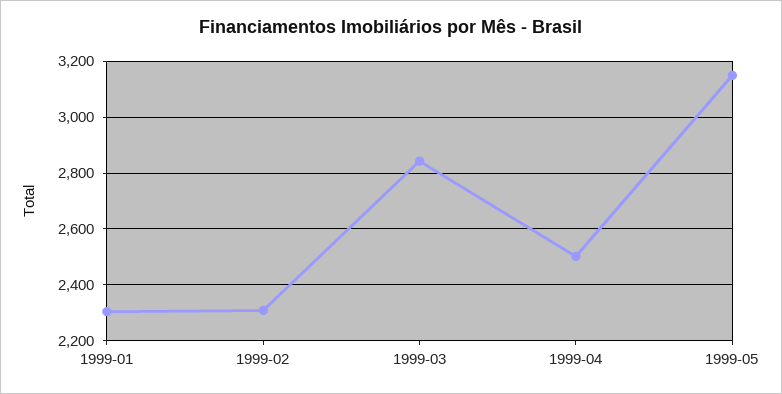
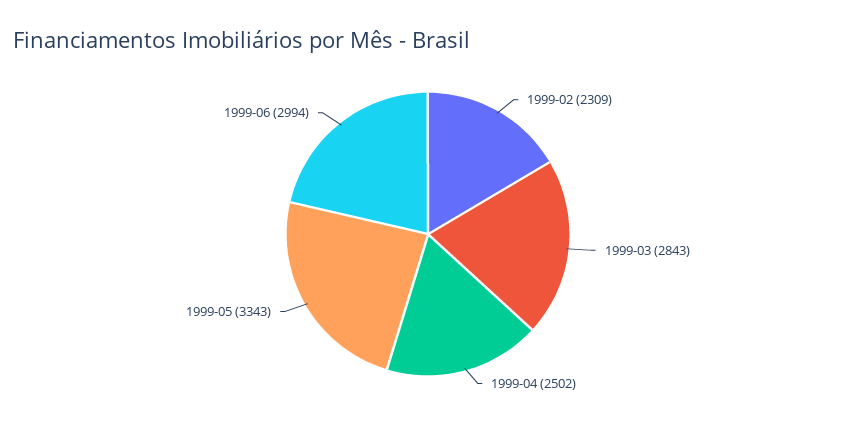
1999-01: 2300 -> none
1999-05: 3150 -> 3343
1999-06: none -> 2994

